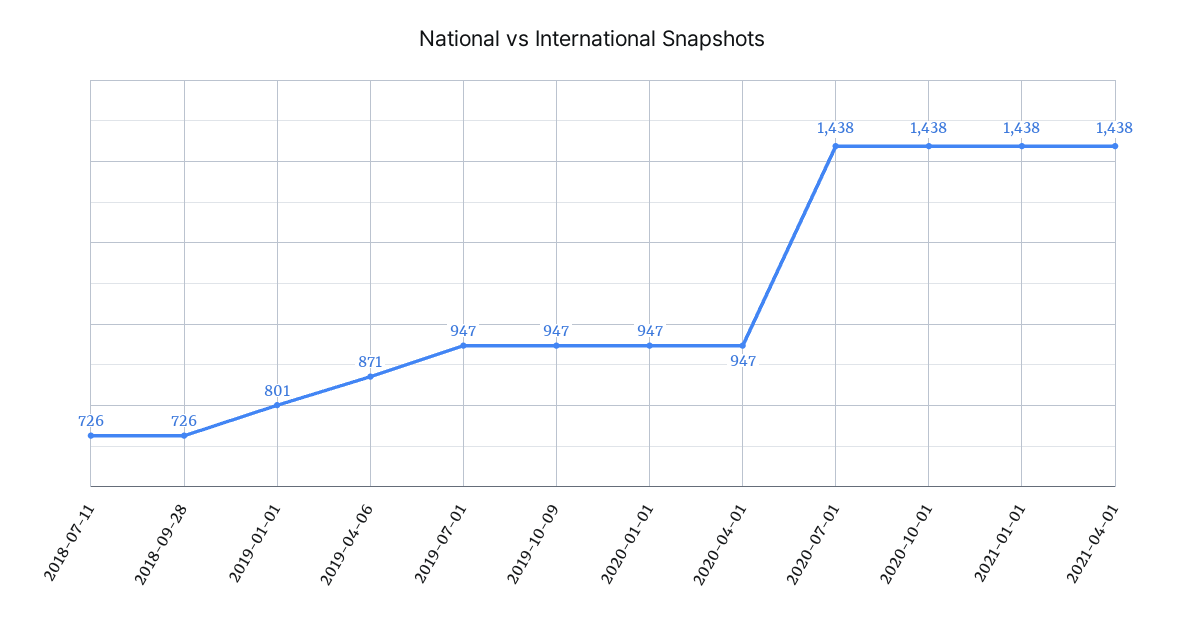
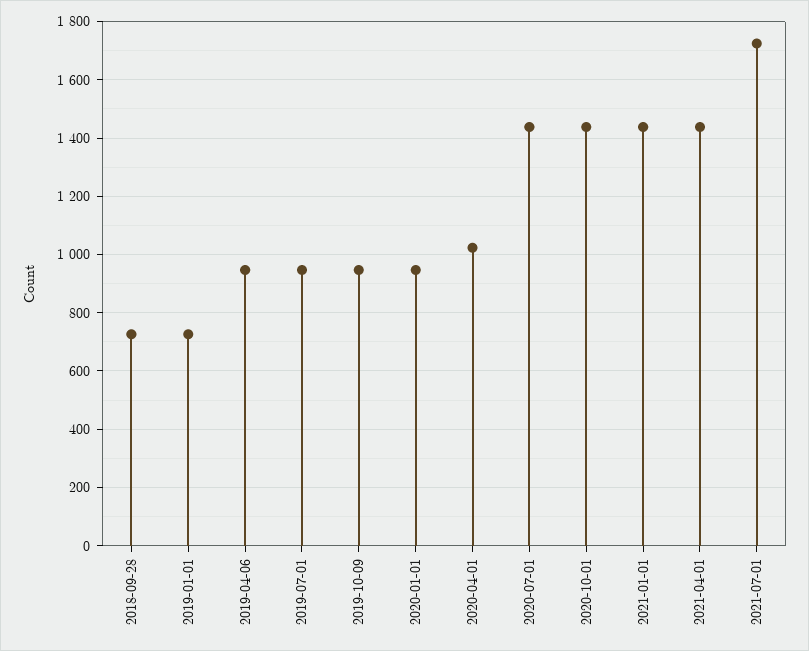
2018-07-11: 726 -> none
2019-01-01: 801 -> 725
2019-04-06: 871 -> 950
2020-04-01: 947 -> 1025
2021-07-01: none -> 1725

